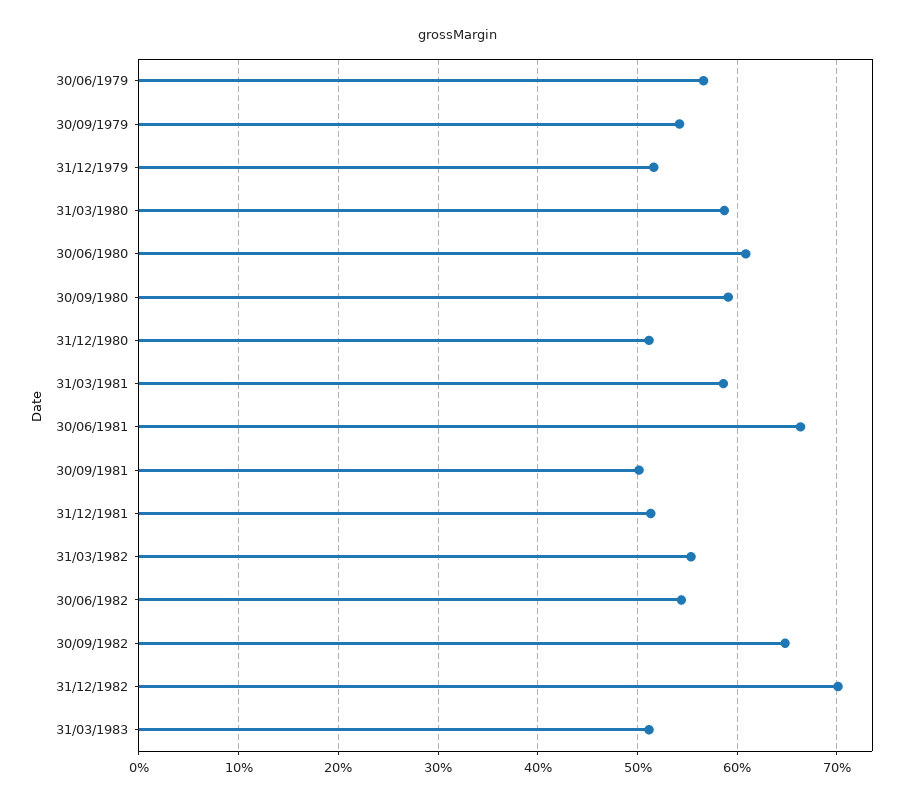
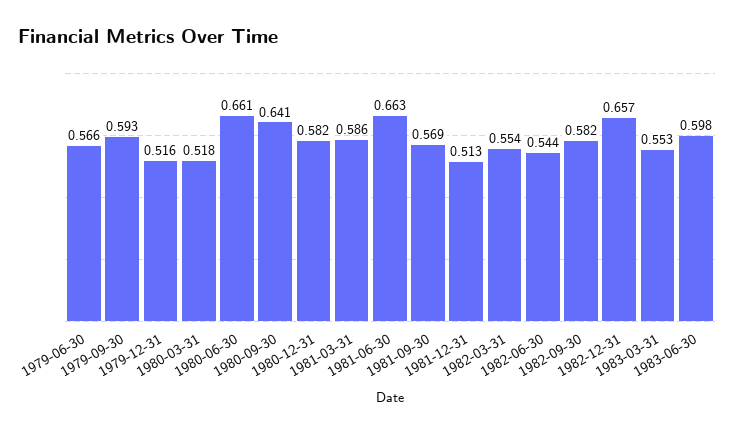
30/09/1979: 0.54 -> 0.593
31/03/1980: 0.59 -> 0.518
30/06/1980: 0.61 -> 0.661
30/09/1980: 0.59 -> 0.641
31/12/1980: 0.51 -> 0.582
30/09/1981: 0.5 -> 0.569
30/09/1982: 0.65 -> 0.582
31/12/1982: 0.7 -> 0.657
31/03/1983: 0.51 -> 0.553
1983-06-30: none -> 0.598

